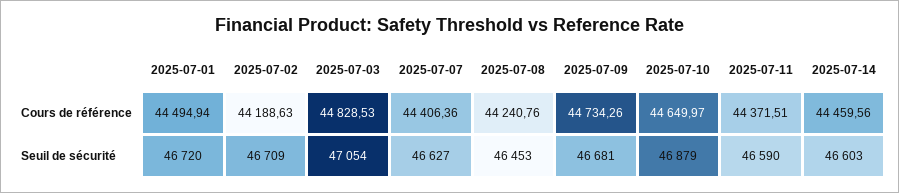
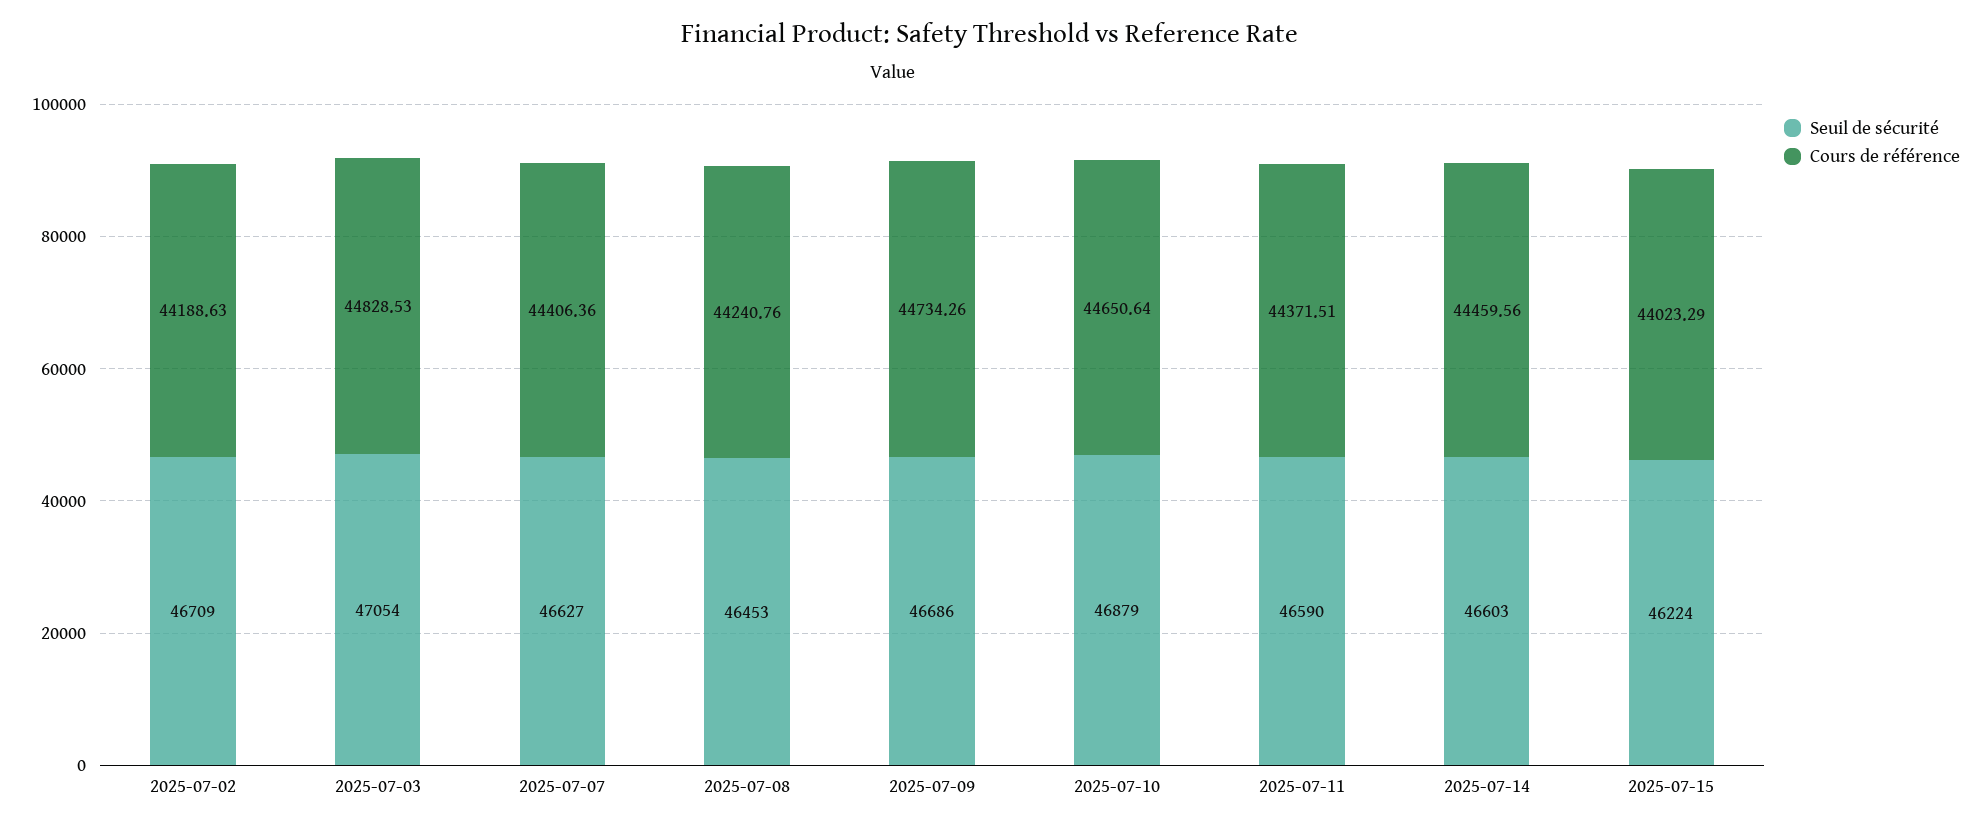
Cours de référence, 2025-07-01: 44494.94 -> none
Cours de référence, 2025-07-10: 44649.97 -> 44650.64
Seuil de sécurité, 2025-07-01: 46720 -> none
Seuil de sécurité, 2025-07-09: 46681 -> 46686
Seuil de sécurité, 2025-07-15: none -> 46224
Cours de référence, 2025-07-15: none -> 44023.29

